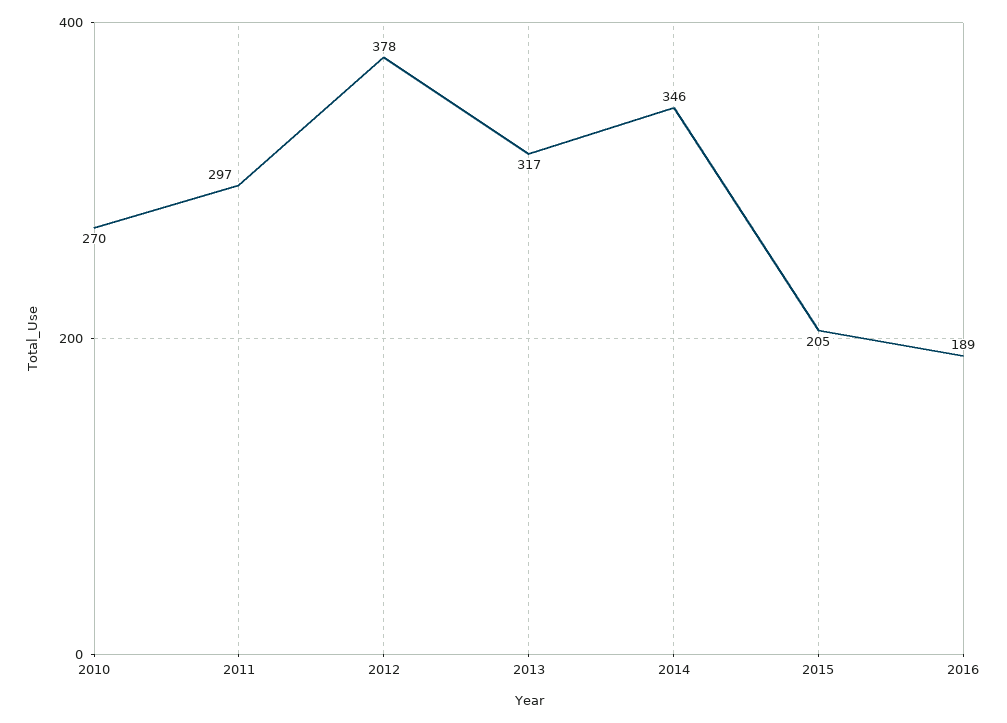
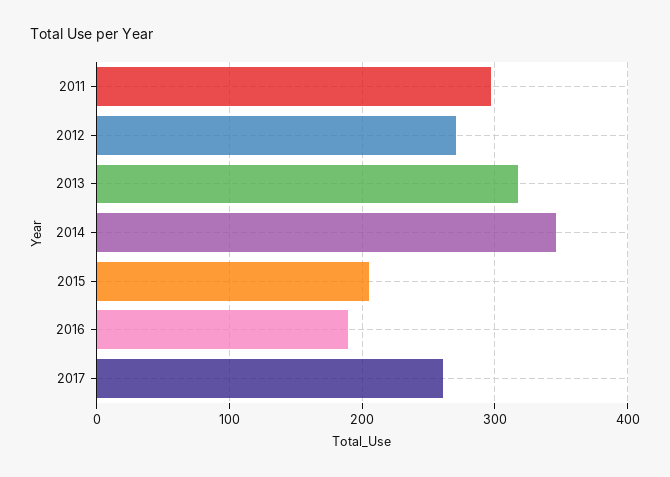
2010: 270 -> none
2012: 378 -> 270
2017: none -> 260

